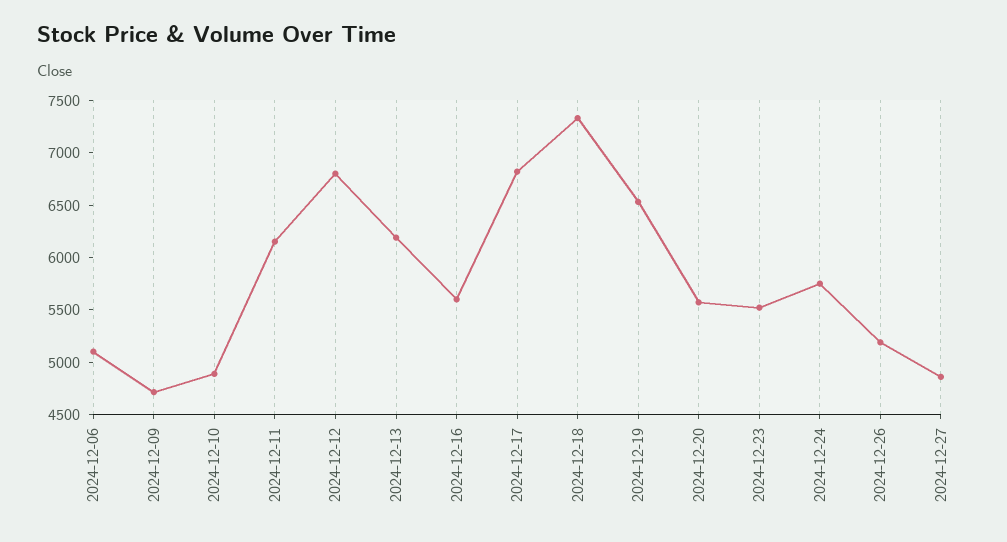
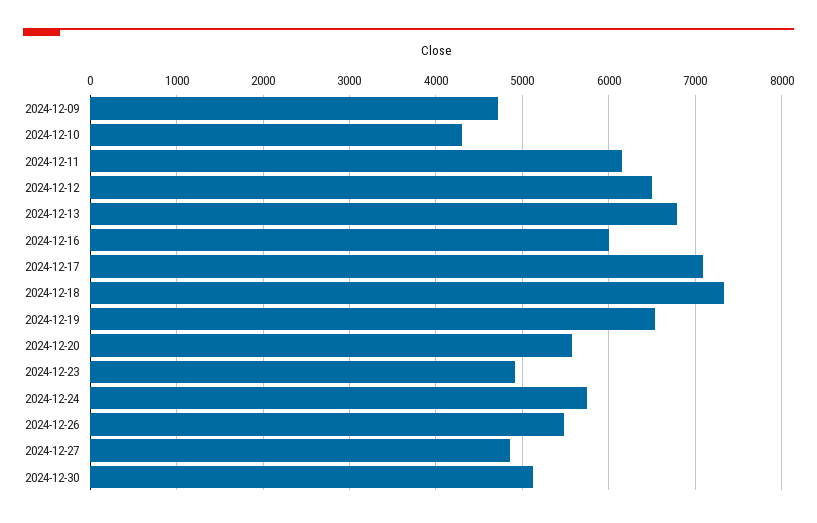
2024-12-06: 5100 -> none
2024-12-10: 4900 -> 4300
2024-12-12: 6800 -> 6500
2024-12-13: 6200 -> 6800
2024-12-16: 5600 -> 6000
2024-12-17: 6800 -> 7100
2024-12-23: 5500 -> 4900
2024-12-26: 5200 -> 5500
2024-12-30: none -> 5100

